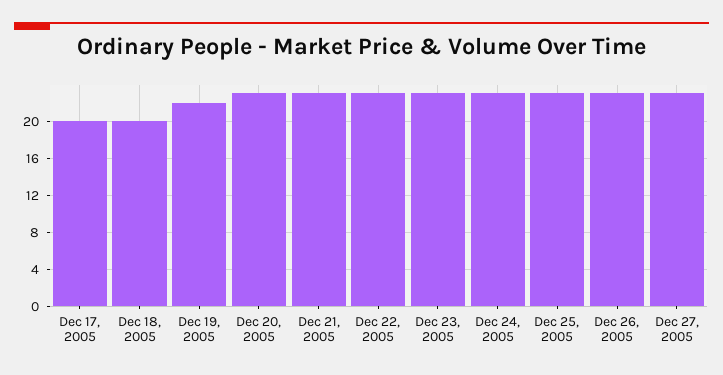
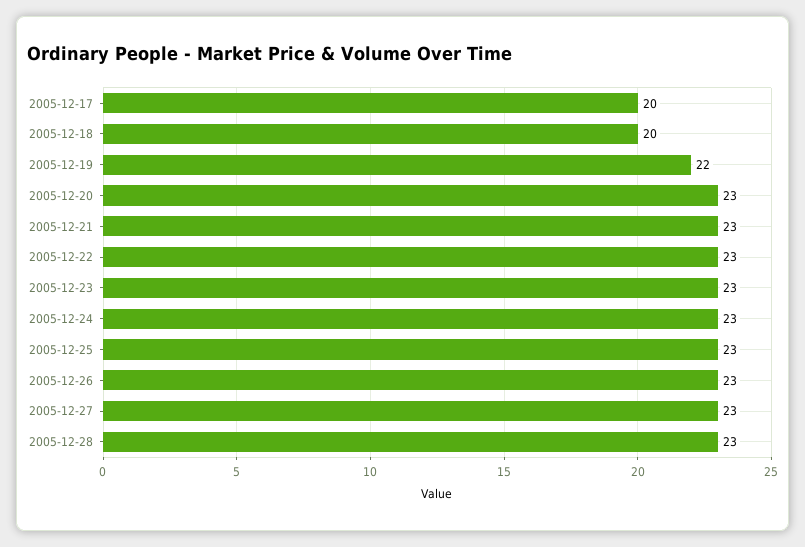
2005-12-28: none -> 23

